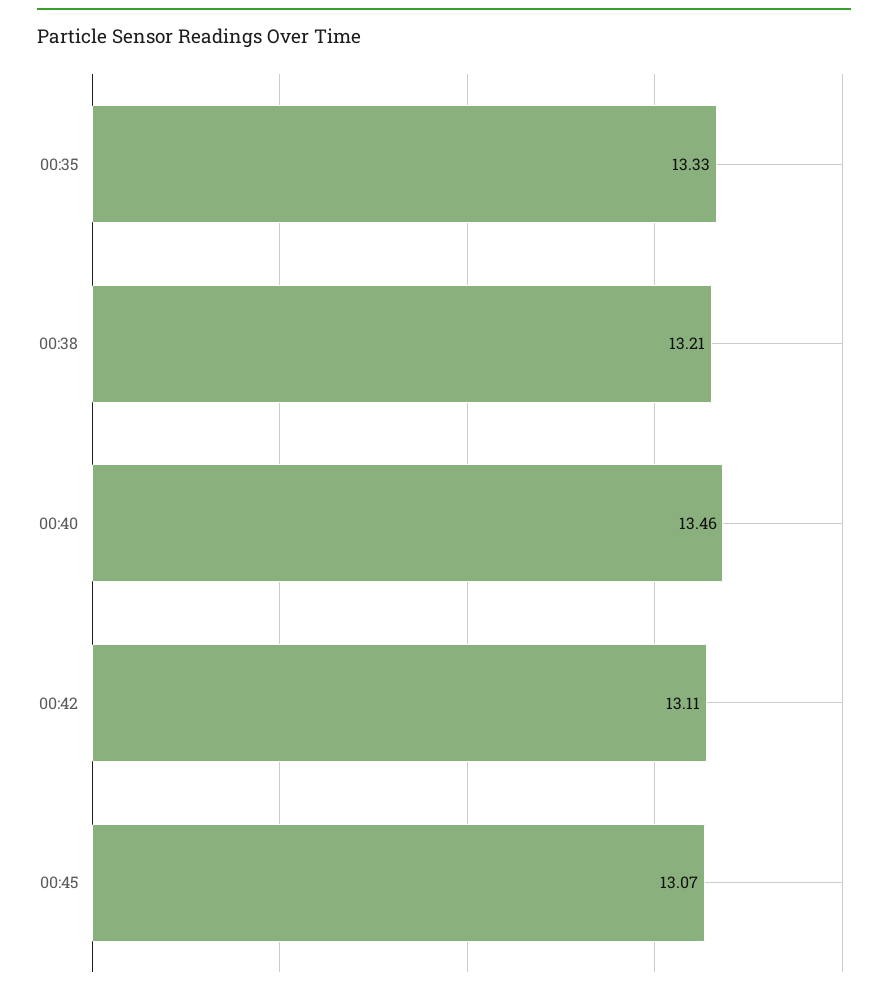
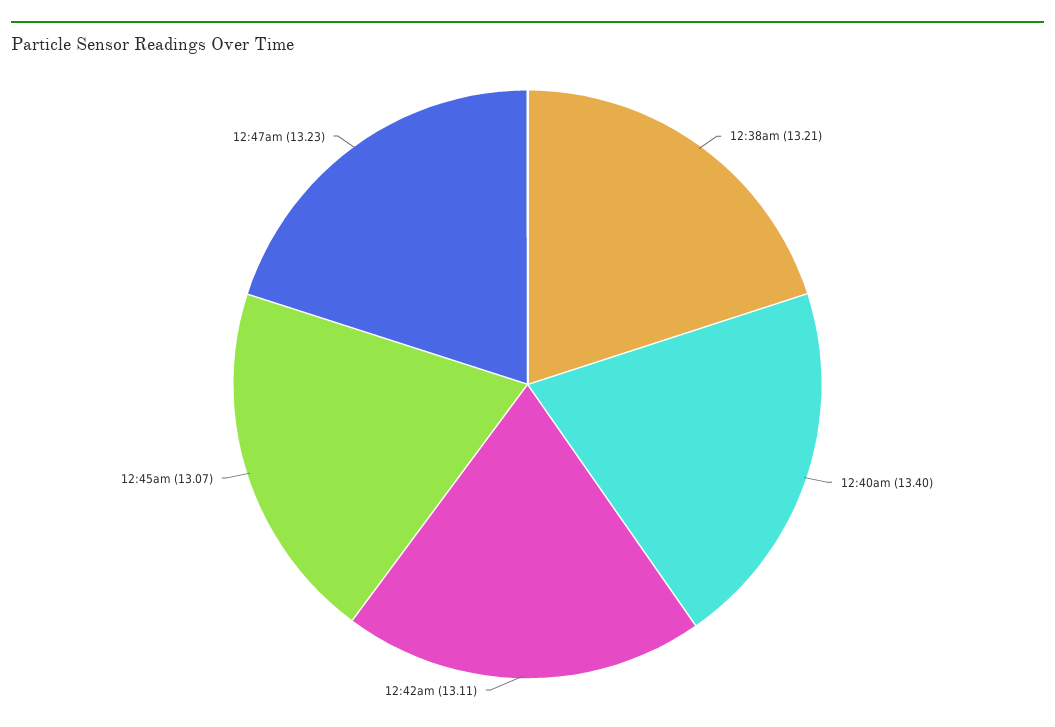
00:35: 13.33 -> none
00:40: 13.46 -> 13.4
12:47am: none -> 13.23

